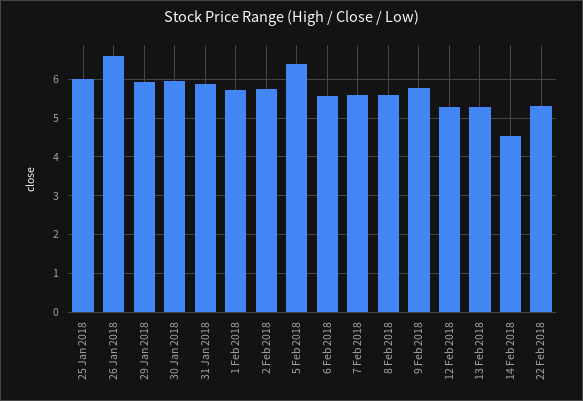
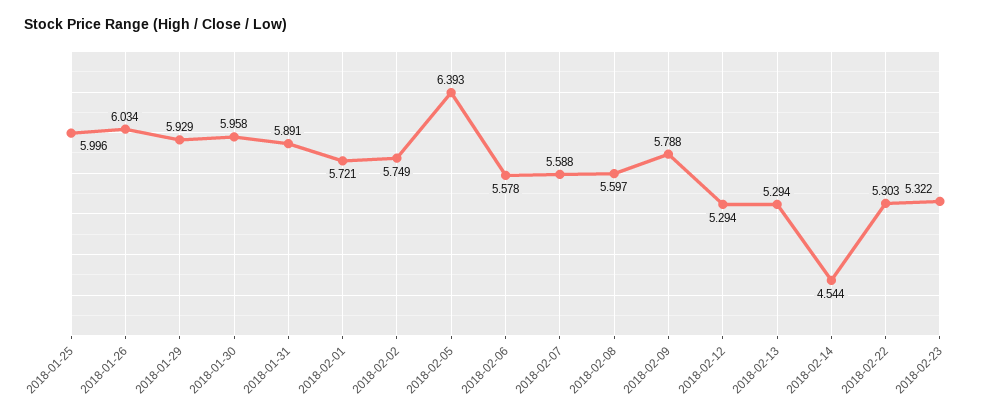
26 Jan 2018: 6.6 -> 6.034
2018-02-23: none -> 5.322

